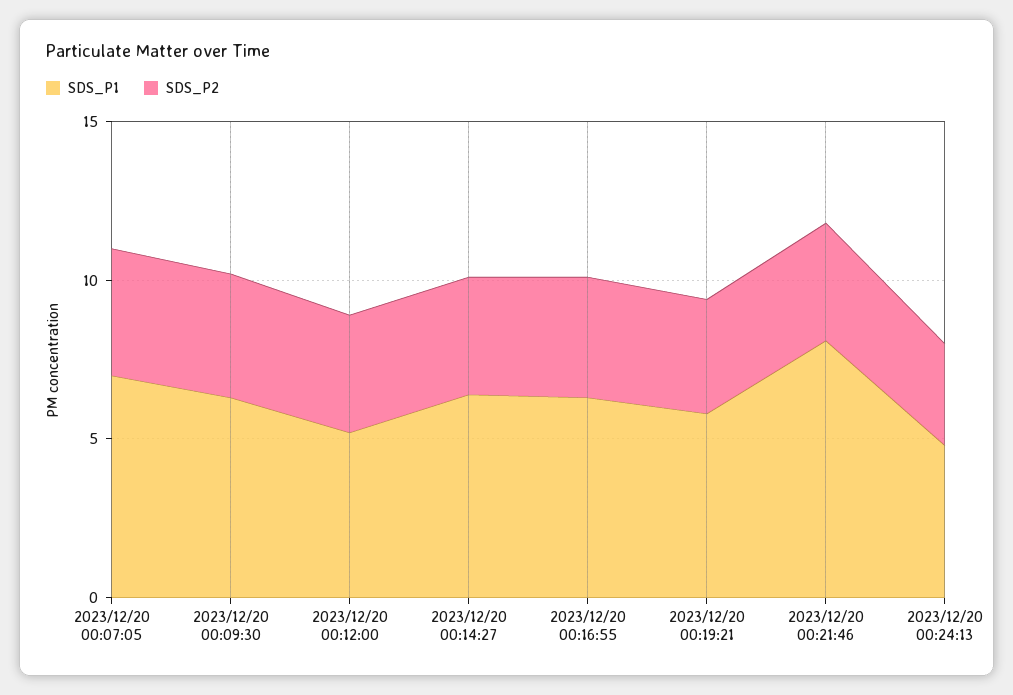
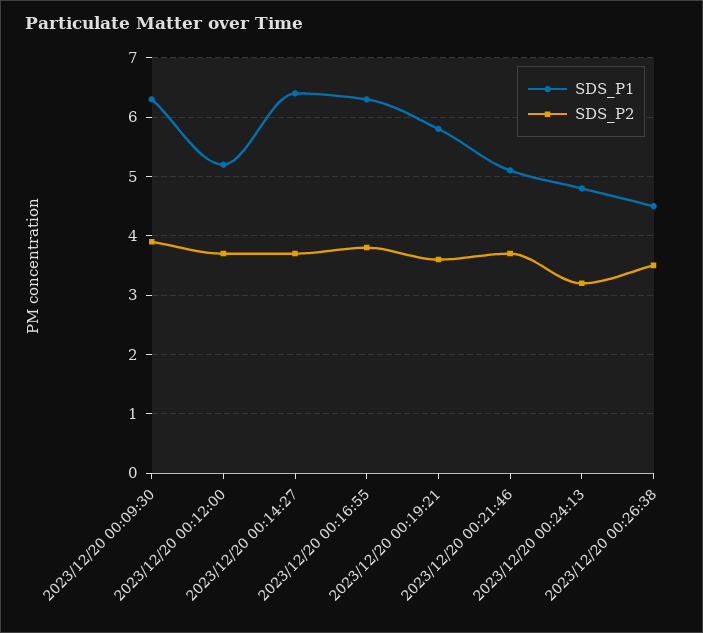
SDS_P1, 2023/12/20 00:07:05: 7 -> none
SDS_P2, 2023/12/20 00:07:05: 4 -> none
SDS_P1, 2023/12/20 00:21:46: 8 -> 5
SDS_P1, 2023/12/20 00:26:38: none -> 4.5
SDS_P2, 2023/12/20 00:26:38: none -> 3.5

